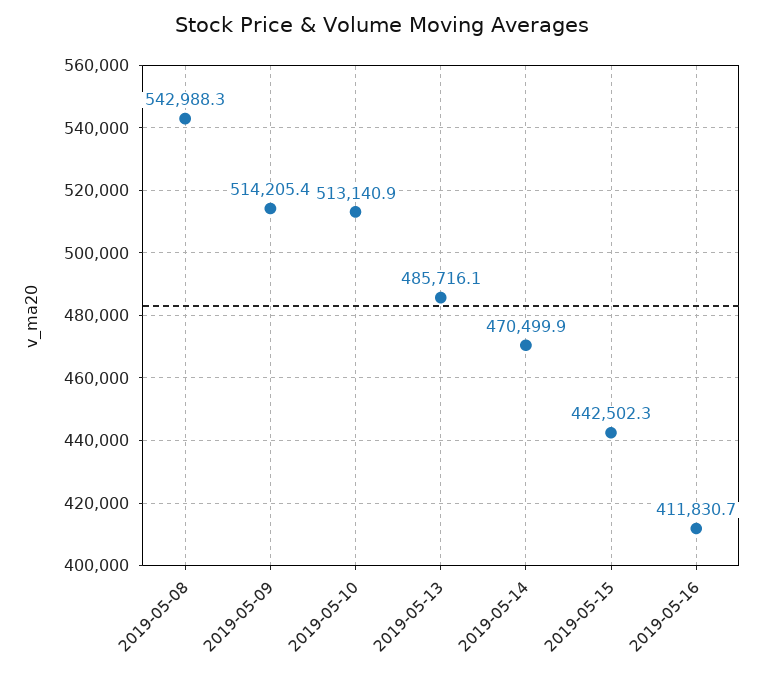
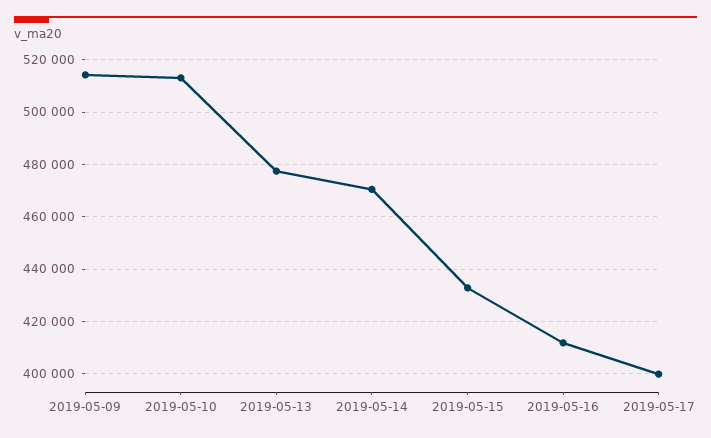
2019-05-08: 542988.3 -> none
2019-05-13: 485716.1 -> 477500
2019-05-15: 442502.3 -> 432500
2019-05-17: none -> 400000

